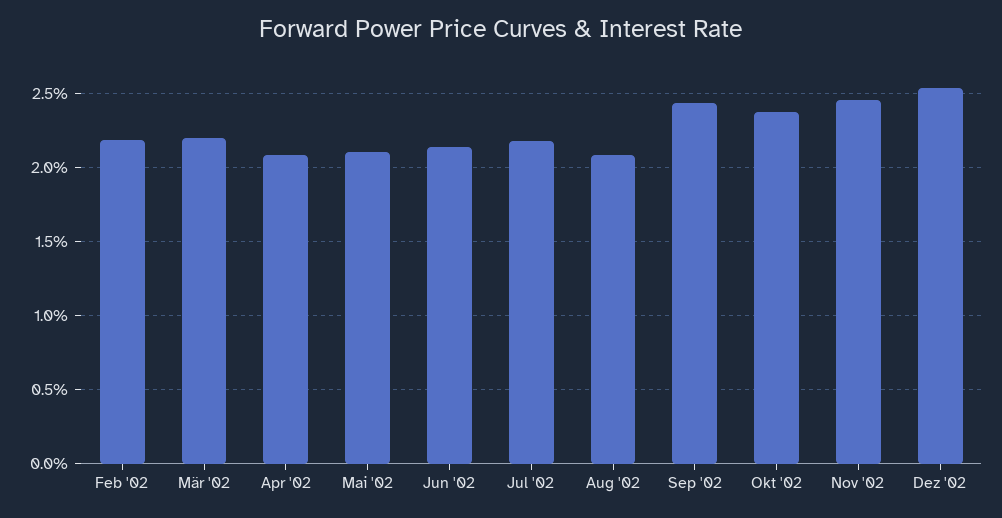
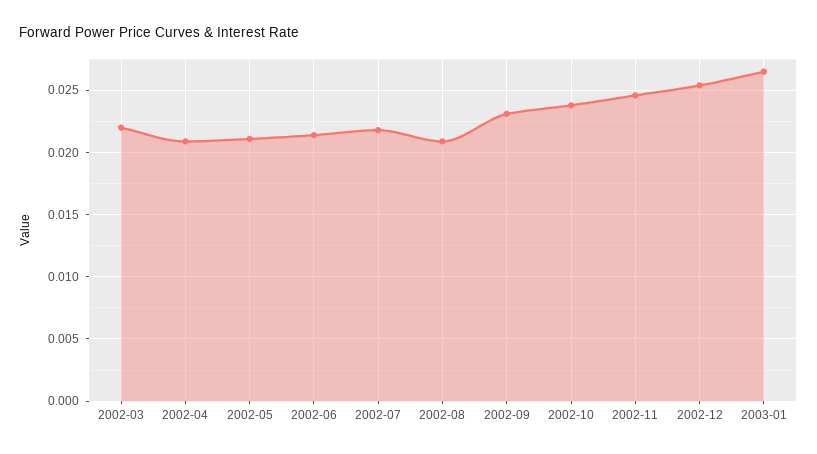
Feb '02: 0.022 -> none
Sep '02: 0.0245 -> 0.023
2003-01: none -> 0.0265

